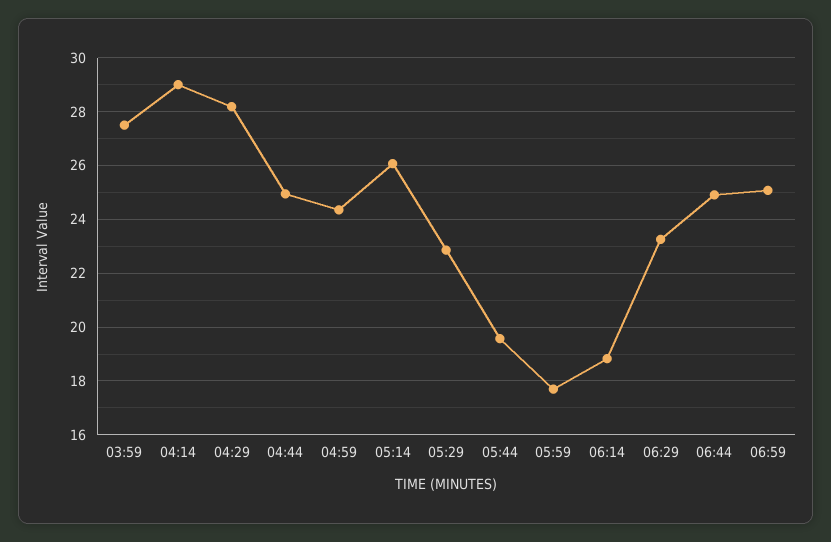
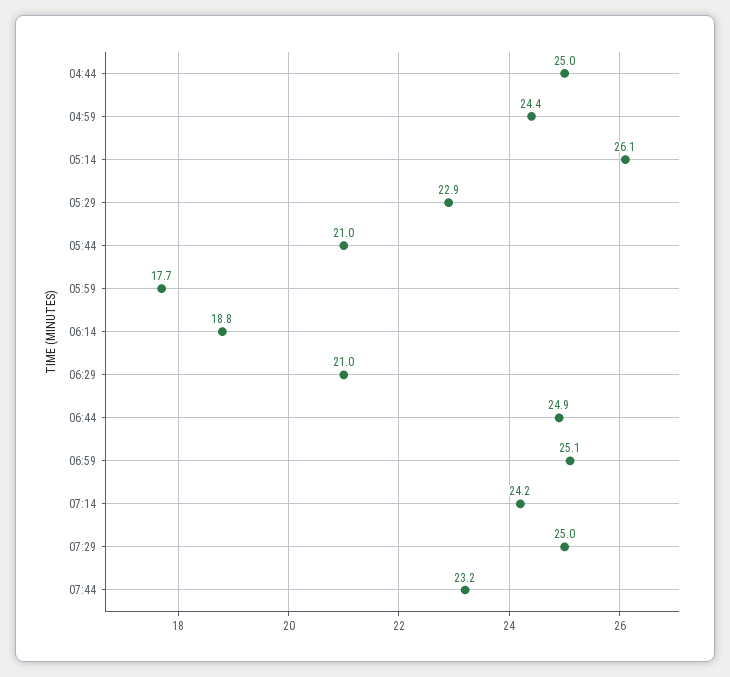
03:59: 27.5 -> none
04:14: 29 -> none
04:29: 28.25 -> none
05:44: 19.5 -> 21
06:29: 23.25 -> 21
07:14: none -> 24.2
07:29: none -> 25
07:44: none -> 23.2

